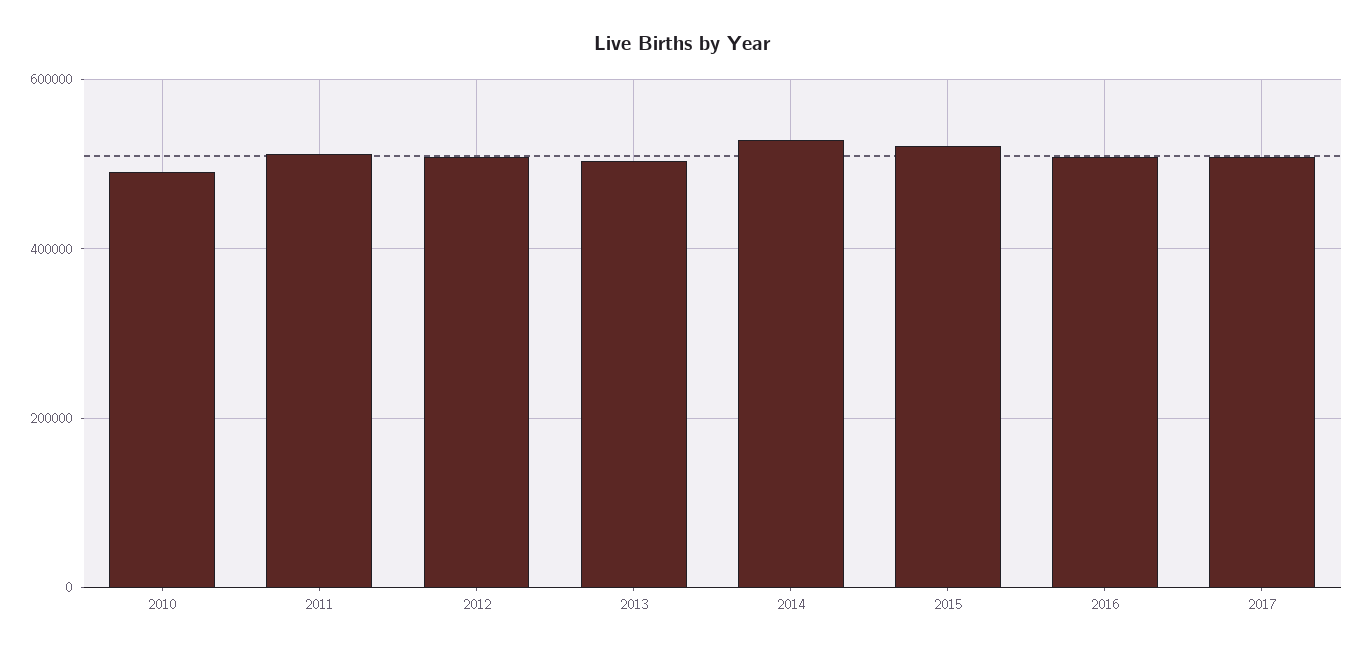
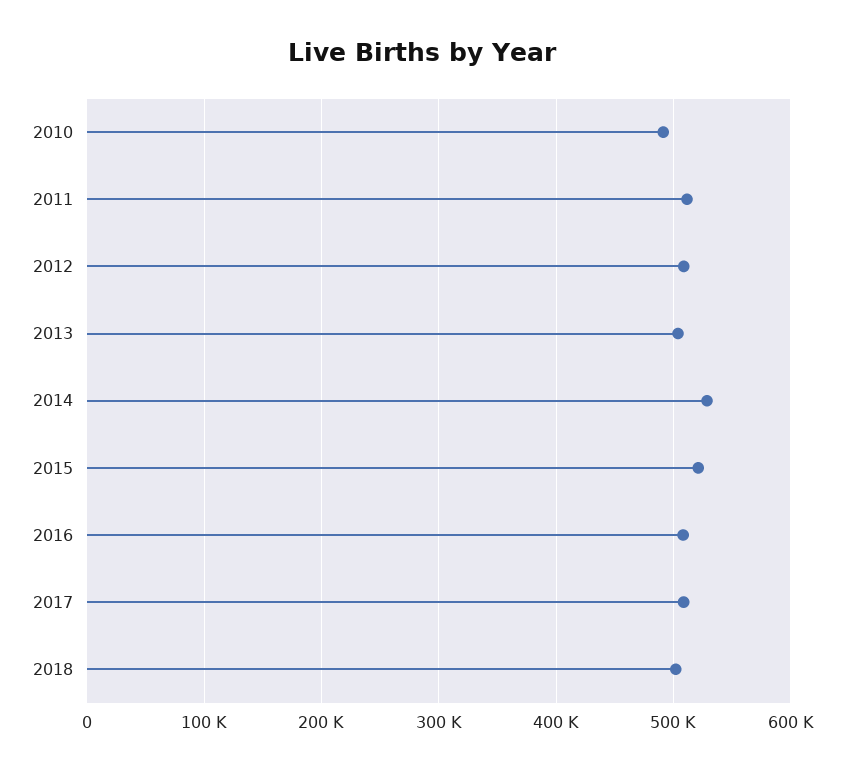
2018: none -> 500000

